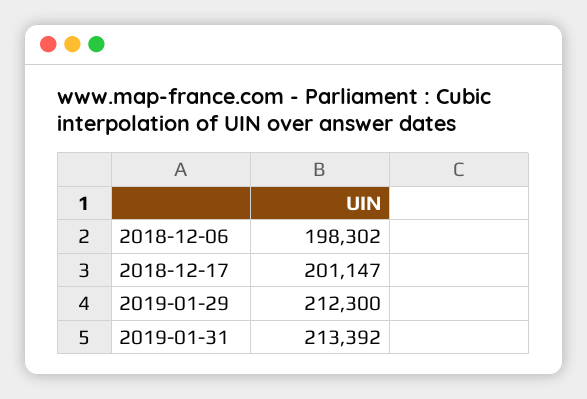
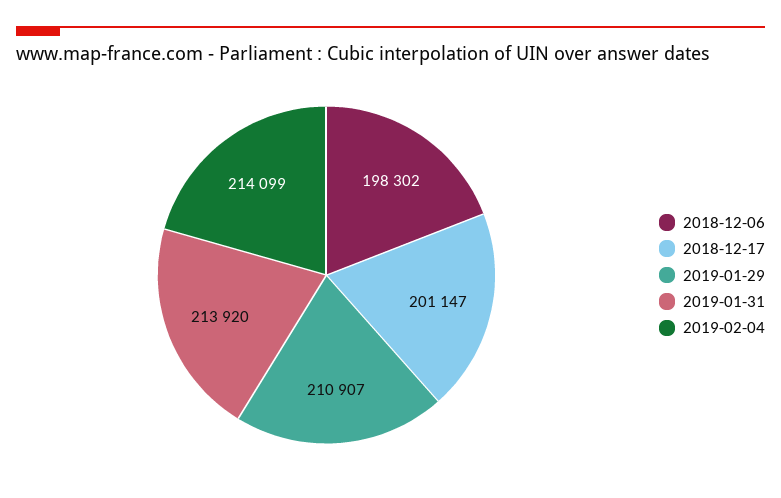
2019-01-29: 212300 -> 210907
2019-01-31: 213392 -> 213920
2019-02-04: none -> 214099

